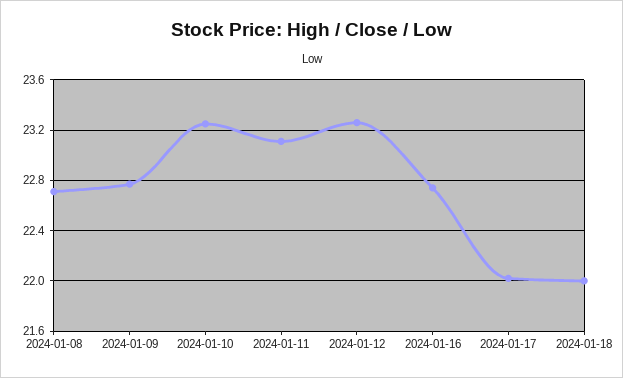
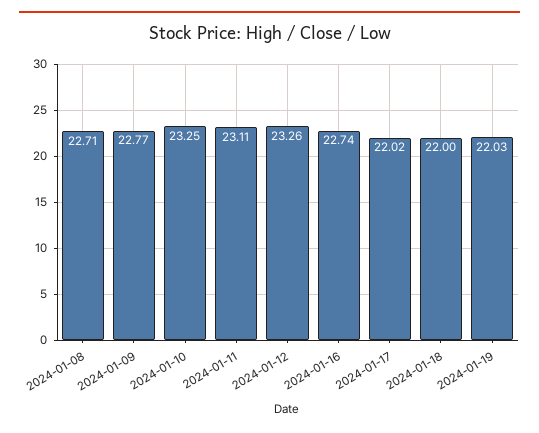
2024-01-19: none -> 22.03

